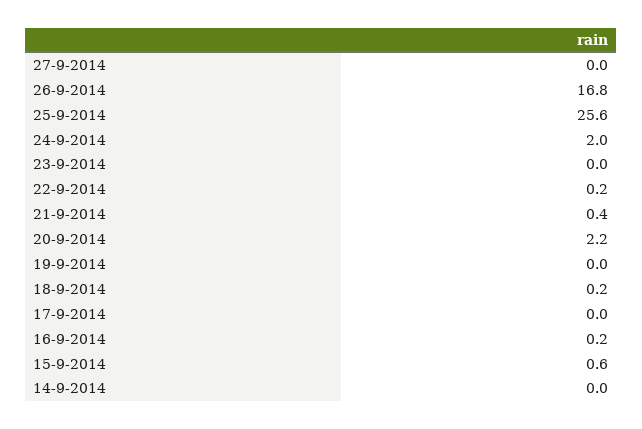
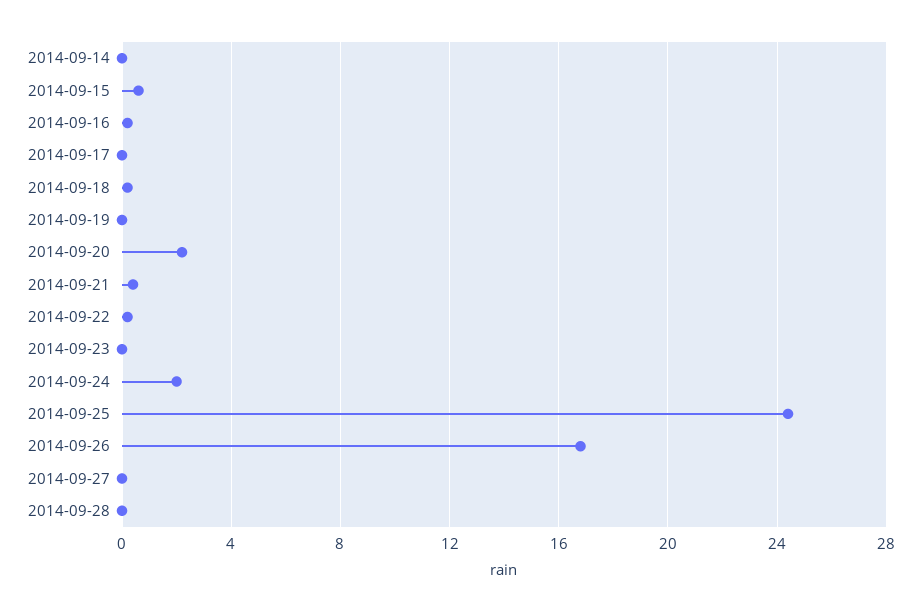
25-9-2014: 25.6 -> 24.5
2014-09-28: none -> 0

